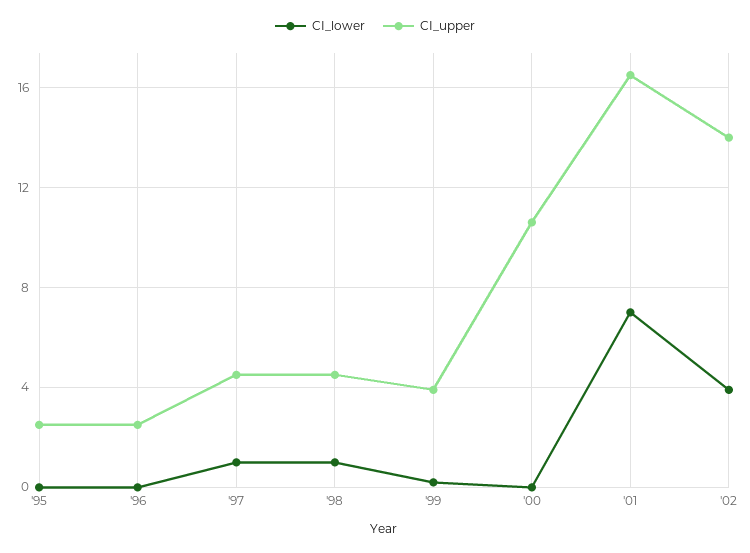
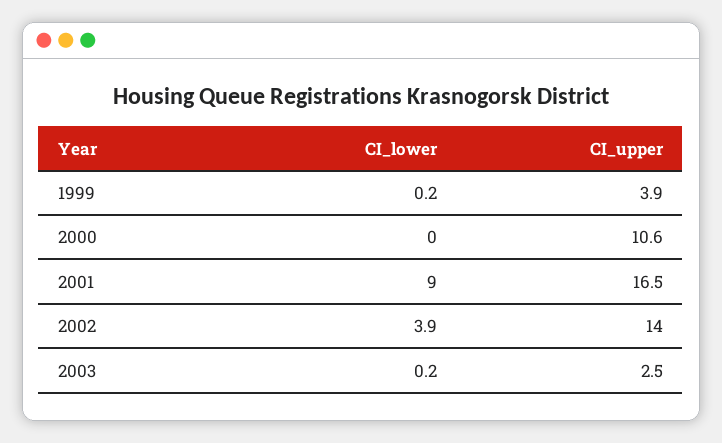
CI_lower, '95: 0 -> none
CI_upper, '95: 2.5 -> none
CI_lower, '96: 0 -> none
CI_upper, '96: 2.5 -> none
CI_lower, '97: 1 -> none
CI_upper, '97: 4.5 -> none
CI_lower, '98: 1 -> none
CI_upper, '98: 4.5 -> none
CI_lower, '01: 7 -> 9
CI_lower, 2003: none -> 0.2
CI_upper, 2003: none -> 2.5

